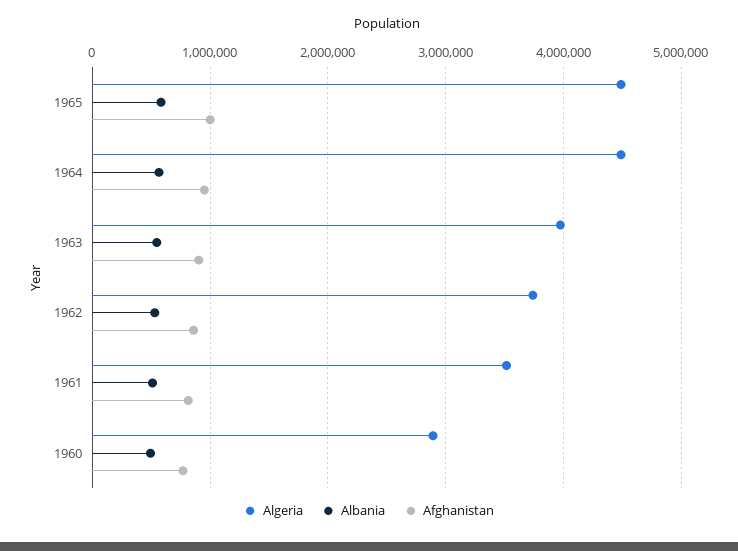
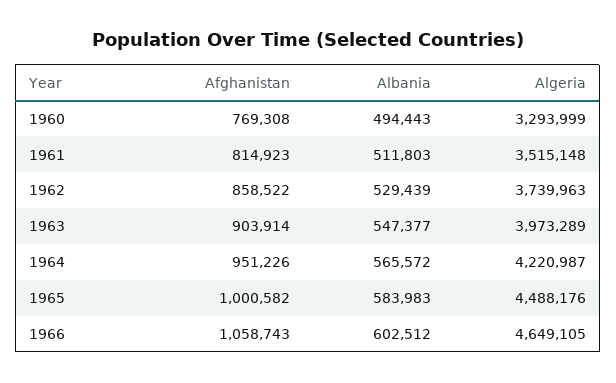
Algeria, 1964: 4500000 -> 4220987
Algeria, 1960: 2900000 -> 3293999
Afghanistan, 1966: none -> 1058743
Albania, 1966: none -> 602512
Algeria, 1966: none -> 4649105

